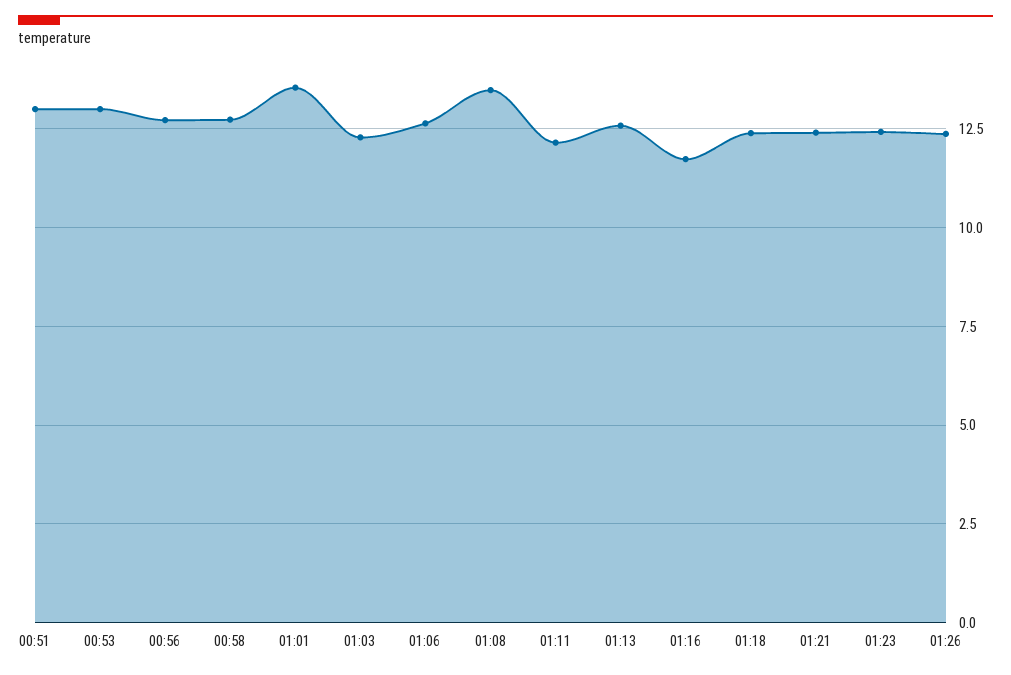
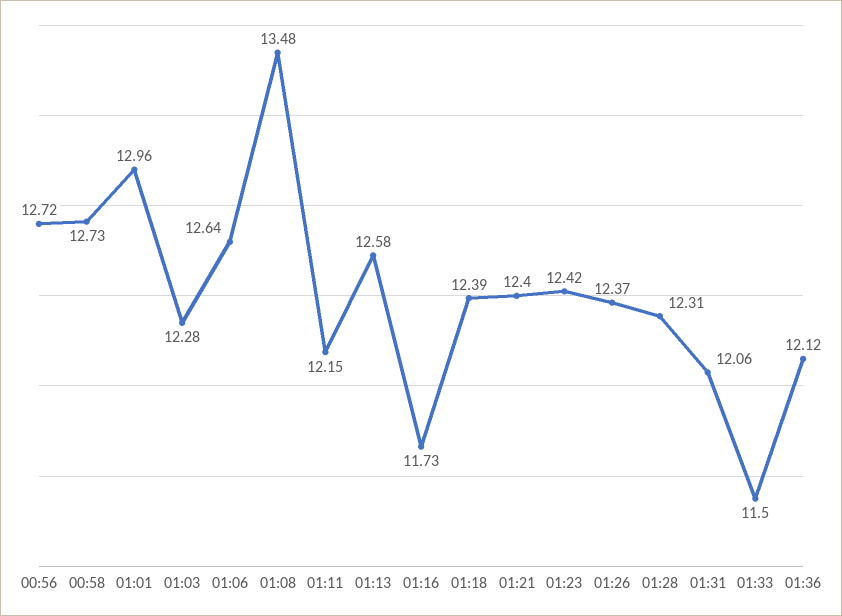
00:51: 13 -> none
00:53: 13 -> none
01:01: 13.5 -> 12.96
01:28: none -> 12.31
01:31: none -> 12.06
01:33: none -> 11.5
01:36: none -> 12.12

